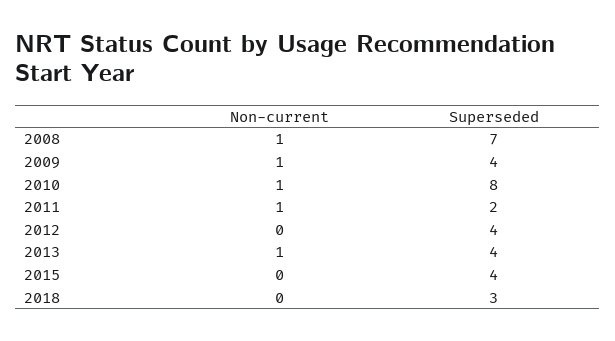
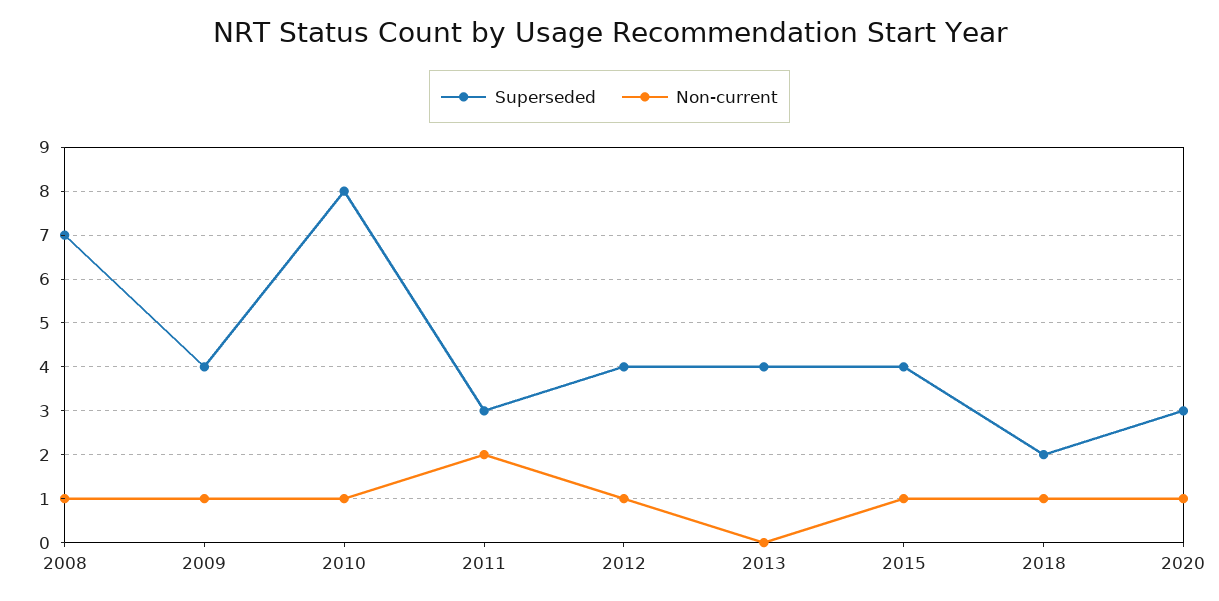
Non-current, 2011: 1 -> 2
Superseded, 2011: 2 -> 3
Non-current, 2012: 0 -> 1
Non-current, 2013: 1 -> 0
Non-current, 2015: 0 -> 1
Non-current, 2018: 0 -> 1
Superseded, 2018: 3 -> 2
Superseded, 2020: none -> 3
Non-current, 2020: none -> 1

